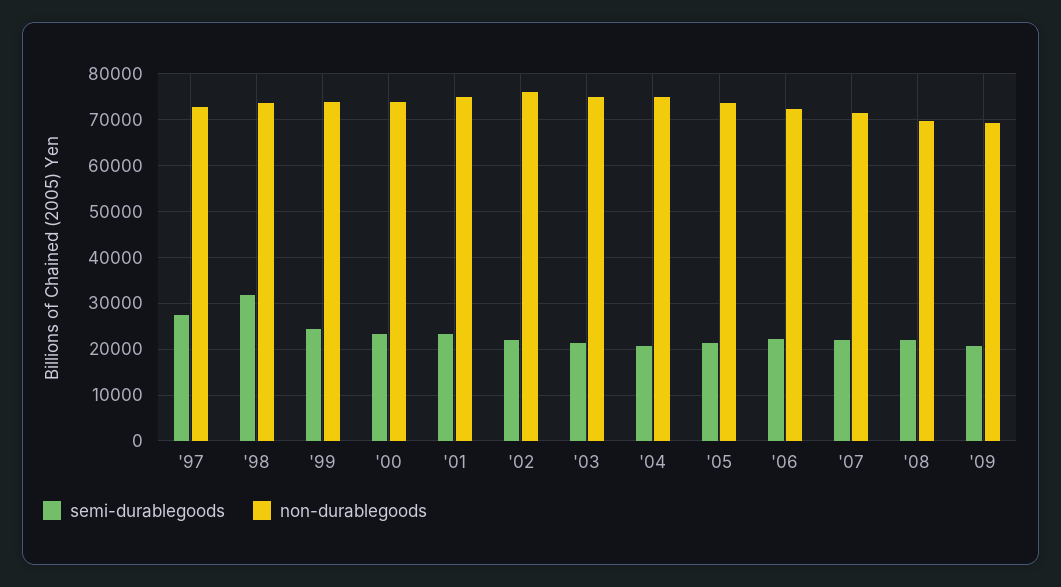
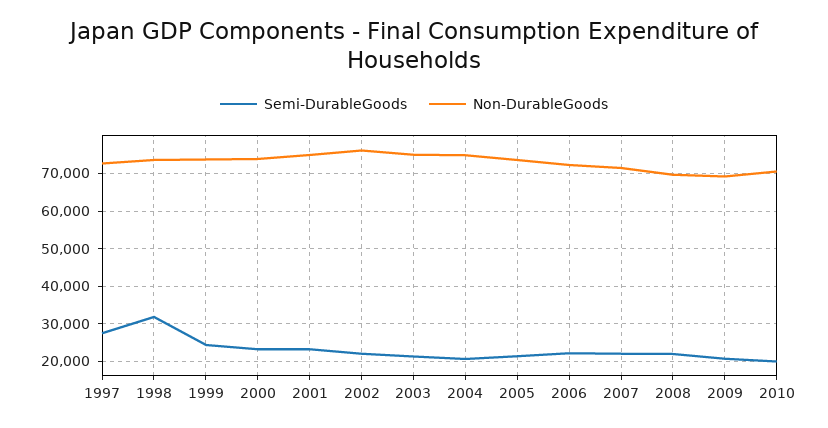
semi-durablegoods, 2010: none -> 20000
non-durablegoods, 2010: none -> 70000

